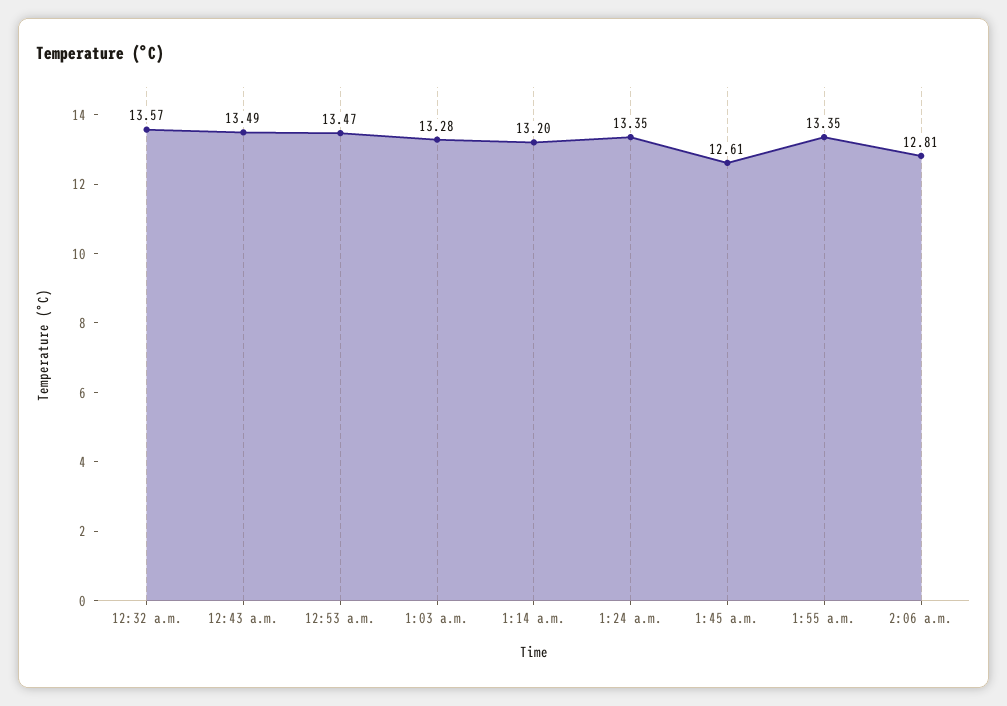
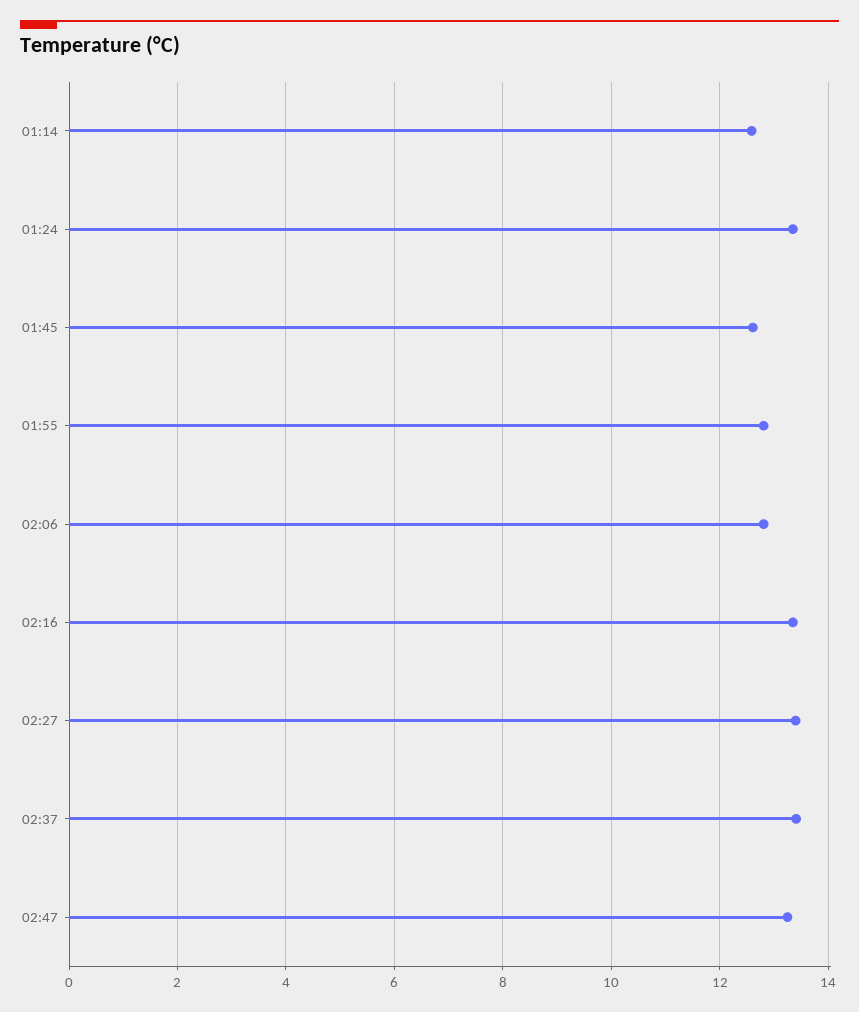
12:32 a.m.: 13.57 -> none
12:43 a.m.: 13.49 -> none
12:53 a.m.: 13.47 -> none
1:03 a.m.: 13.28 -> none
1:14 a.m.: 13.2 -> 12.6
1:55 a.m.: 13.35 -> 12.8
02:16: none -> 13.4
02:27: none -> 13.4
02:37: none -> 13.4
02:47: none -> 13.2

